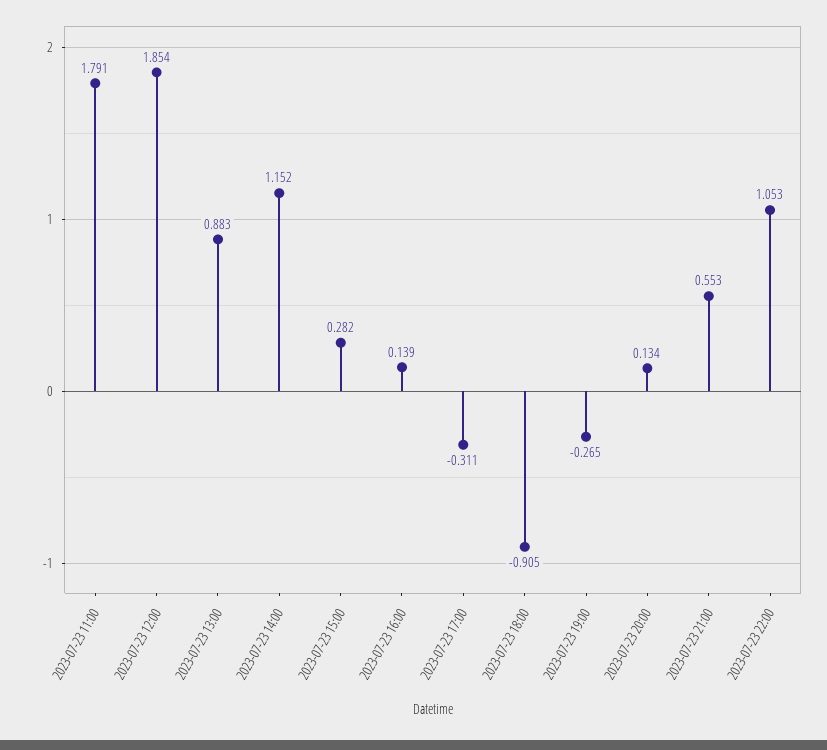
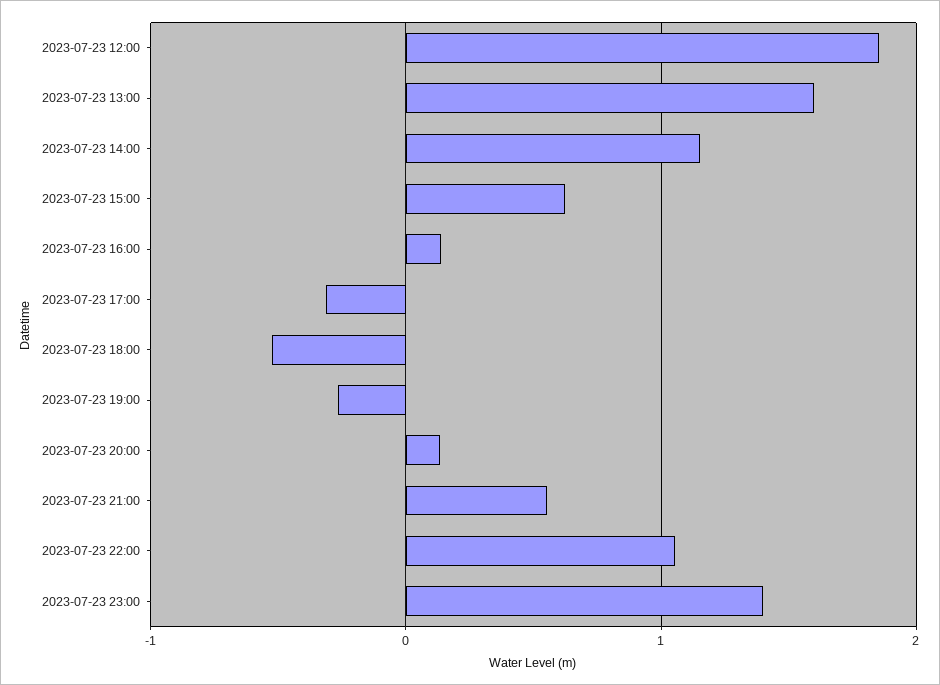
2023-07-23 11:00: 1.791 -> none
2023-07-23 13:00: 0.883 -> 1.6
2023-07-23 15:00: 0.282 -> 0.6
2023-07-23 18:00: -0.905 -> -0.5
2023-07-23 23:00: none -> 1.4

